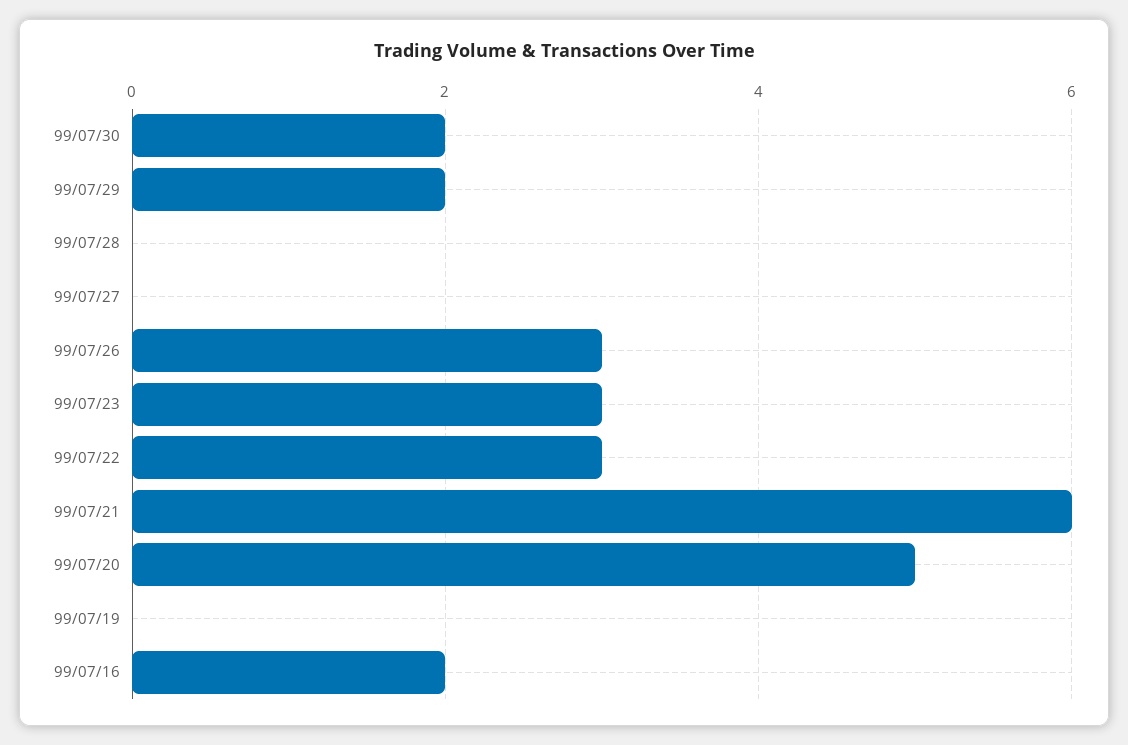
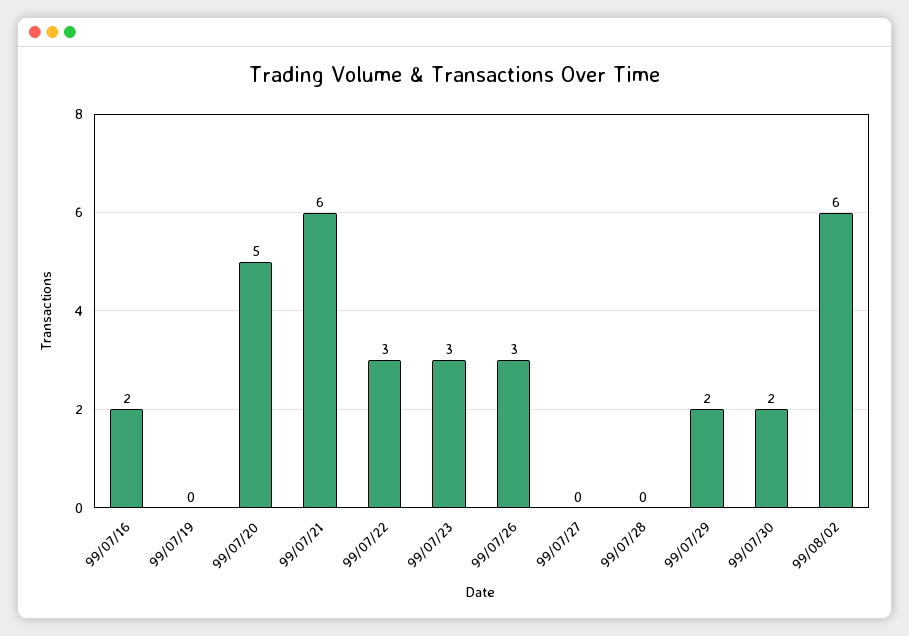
99/08/02: none -> 6

